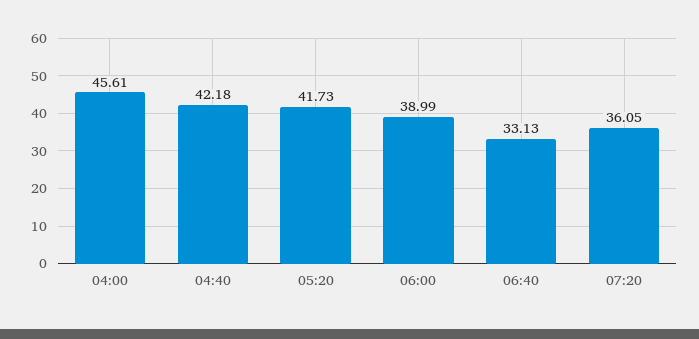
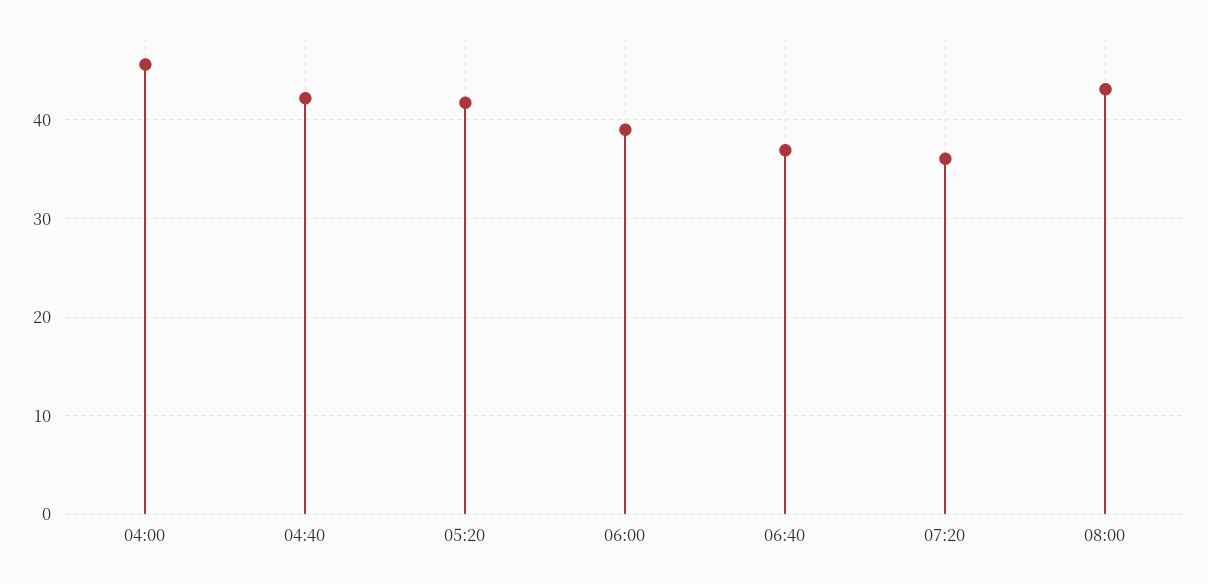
06:40: 33.13 -> 37
08:00: none -> 43

